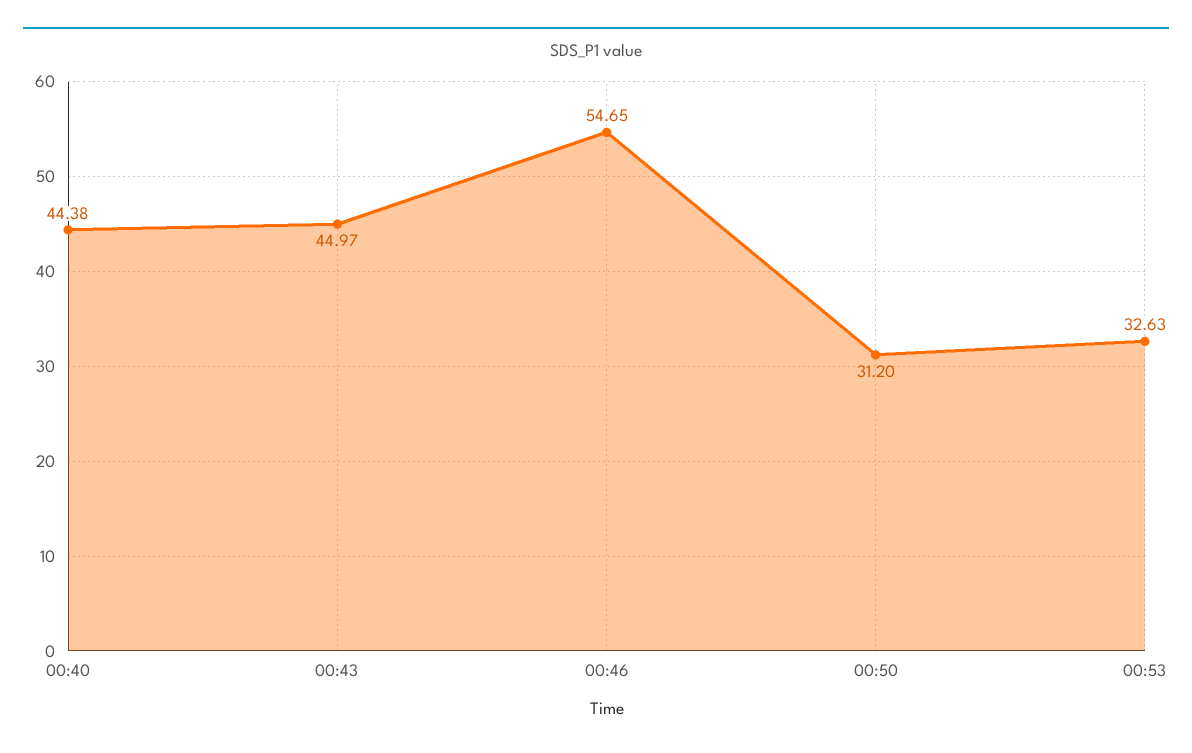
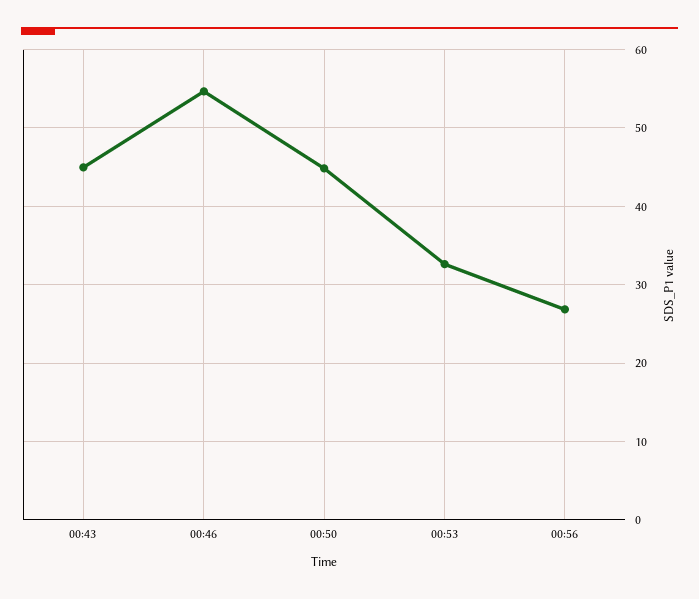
00:40: 44.38 -> none
00:50: 31.2 -> 45
00:56: none -> 27

